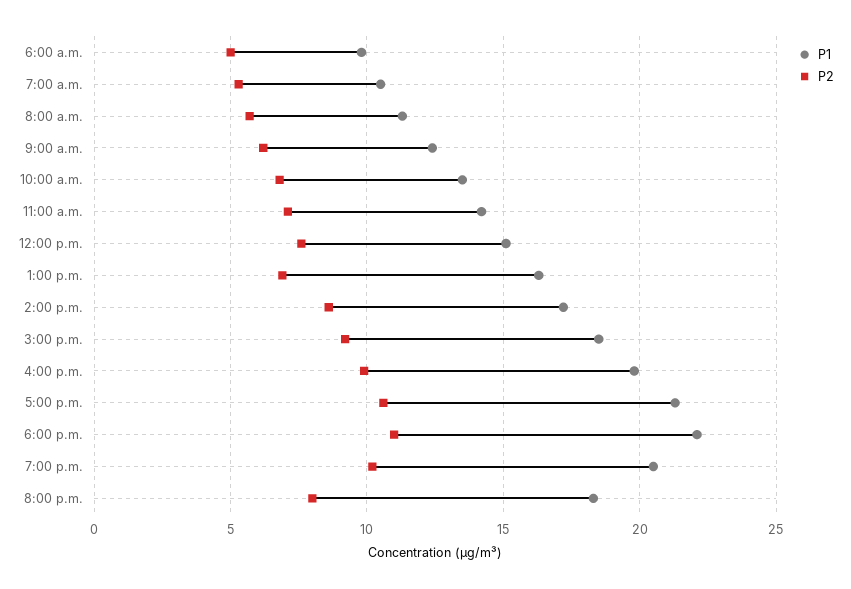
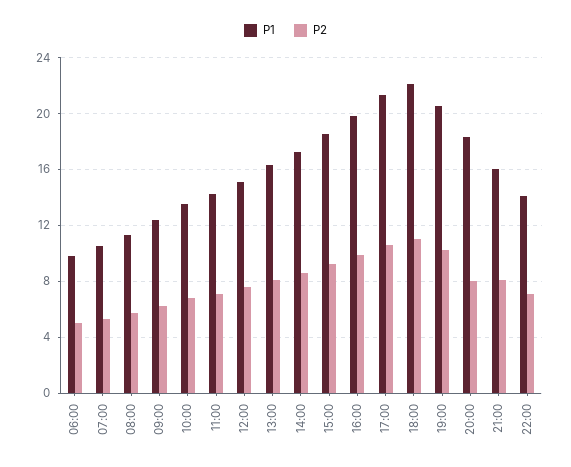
P2, 1:00 p.m.: 7 -> 8
P1, 21:00: none -> 16
P2, 21:00: none -> 8
P1, 22:00: none -> 14
P2, 22:00: none -> 7

